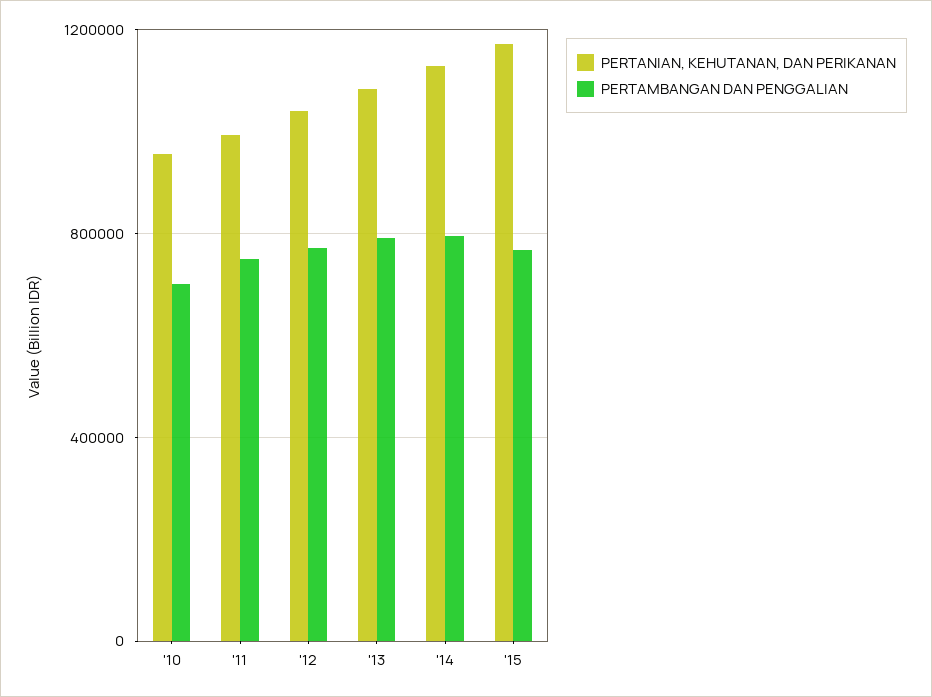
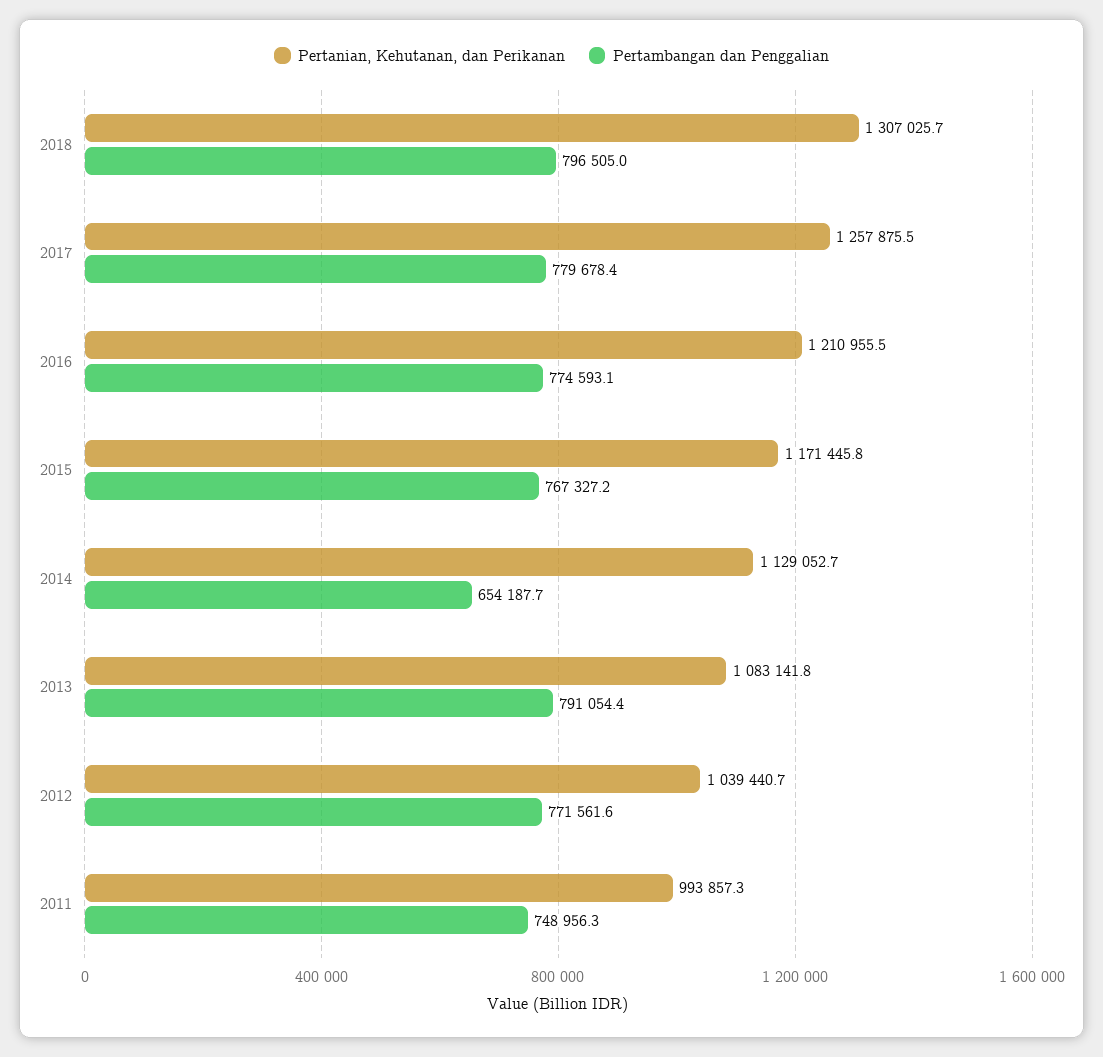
PERTANIAN, KEHUTANAN, DAN PERIKANAN, '10: 950000 -> none
PERTAMBANGAN DAN PENGGALIAN, '10: 700000 -> none
PERTAMBANGAN DAN PENGGALIAN, '14: 800000 -> 654187.7
PERTANIAN, KEHUTANAN, DAN PERIKANAN, 2018: none -> 1307025.7
PERTAMBANGAN DAN PENGGALIAN, 2018: none -> 796505
PERTANIAN, KEHUTANAN, DAN PERIKANAN, 2017: none -> 1257875.5
PERTAMBANGAN DAN PENGGALIAN, 2017: none -> 779678.4
PERTANIAN, KEHUTANAN, DAN PERIKANAN, 2016: none -> 1210955.5
PERTAMBANGAN DAN PENGGALIAN, 2016: none -> 774593.1

